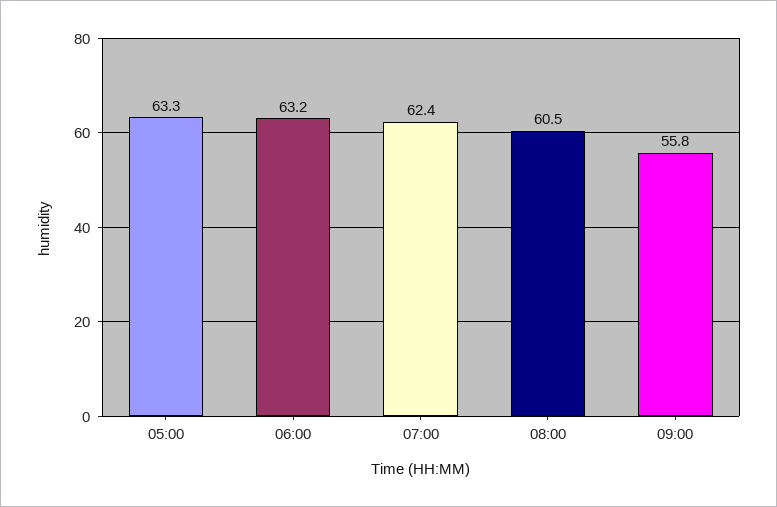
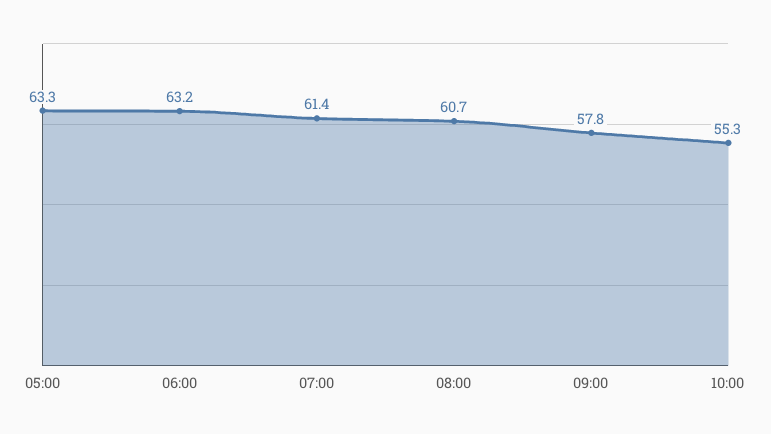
07:00: 62.4 -> 61.4
08:00: 60.5 -> 60.7
09:00: 55.8 -> 57.8
10:00: none -> 55.3

